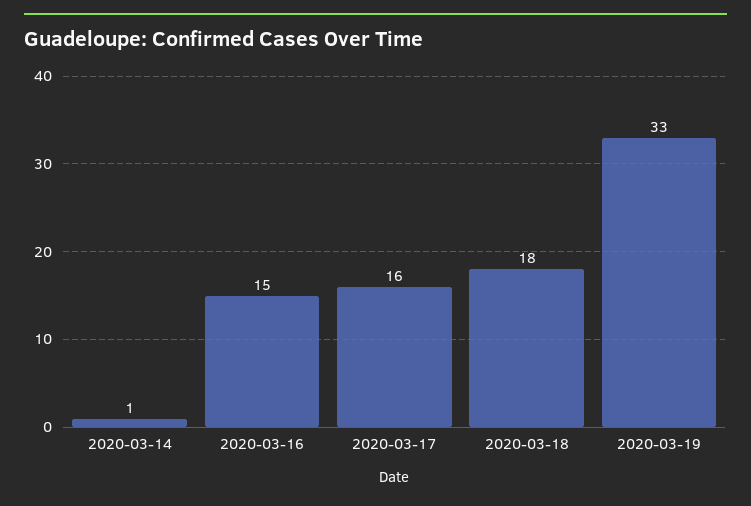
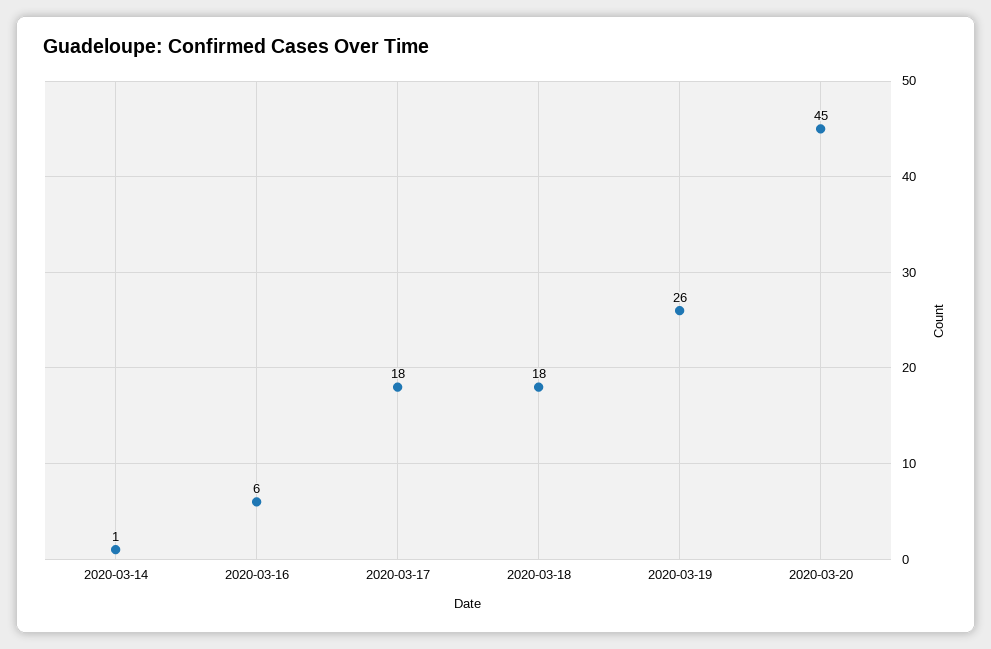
2020-03-16: 15 -> 6
2020-03-17: 16 -> 18
2020-03-19: 33 -> 26
2020-03-20: none -> 45

